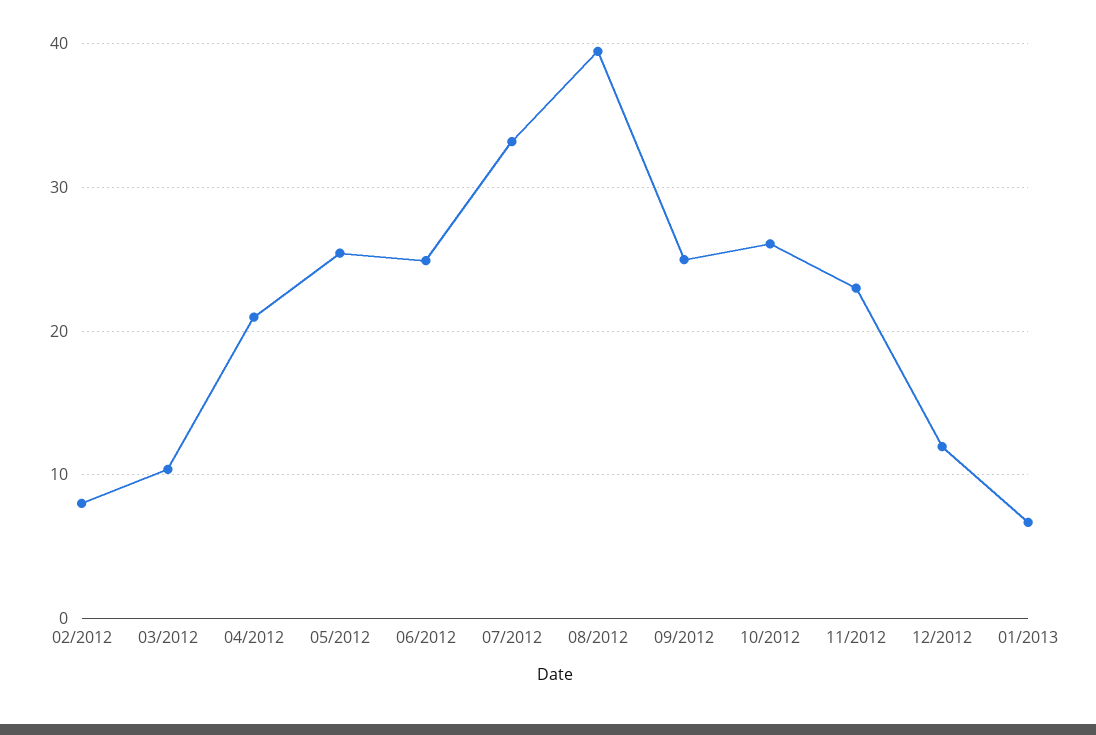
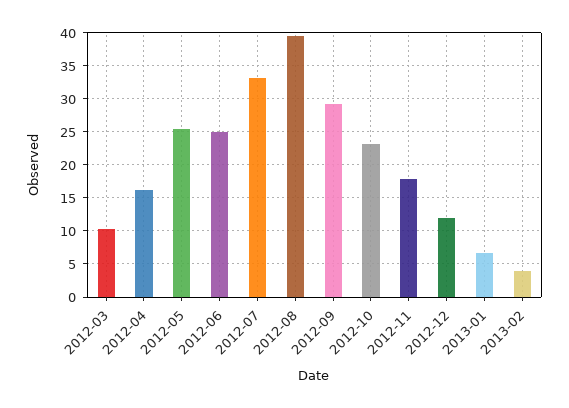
02/2012: 8 -> none
04/2012: 21 -> 16
09/2012: 25 -> 29
10/2012: 26 -> 23
11/2012: 23 -> 18
2013-02: none -> 4

